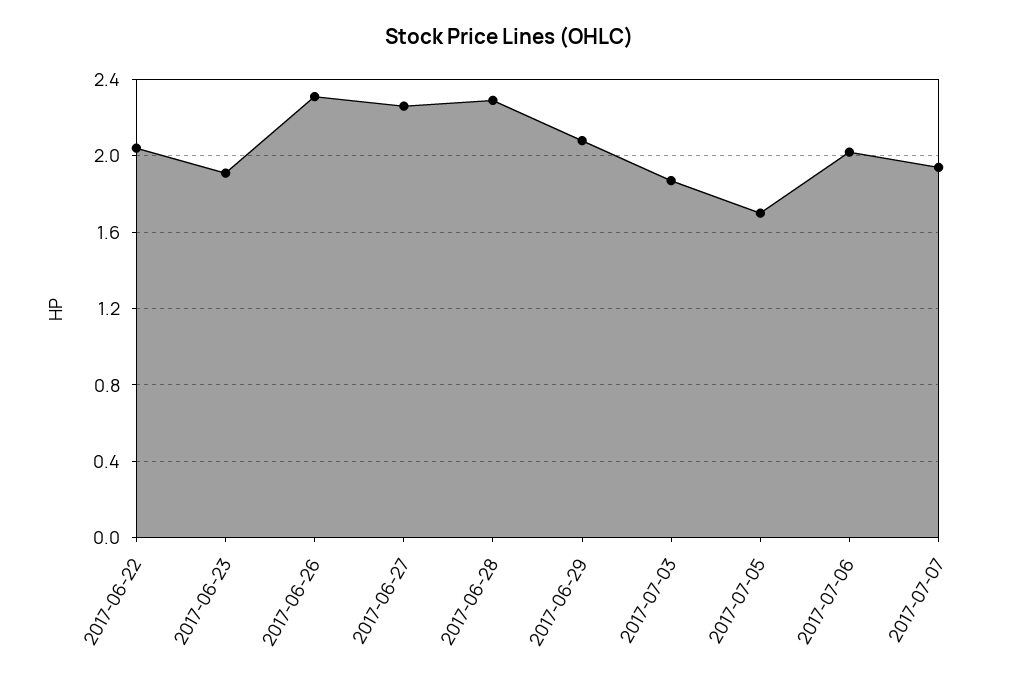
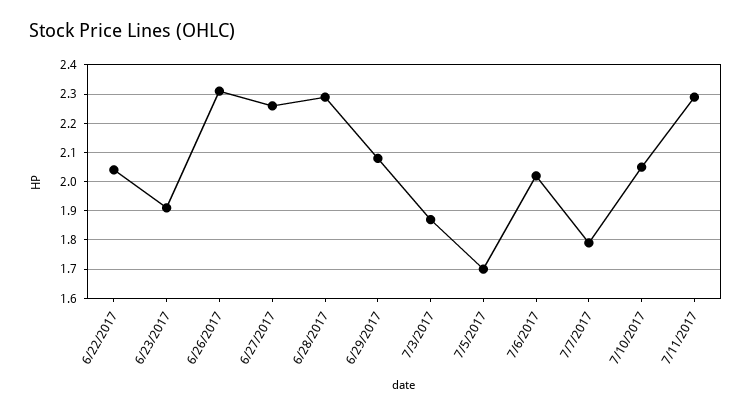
2017-07-07: 1.95 -> 1.8
7/10/2017: none -> 2.05
7/11/2017: none -> 2.3

